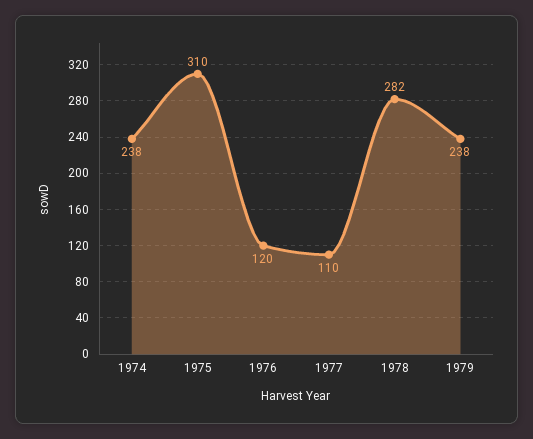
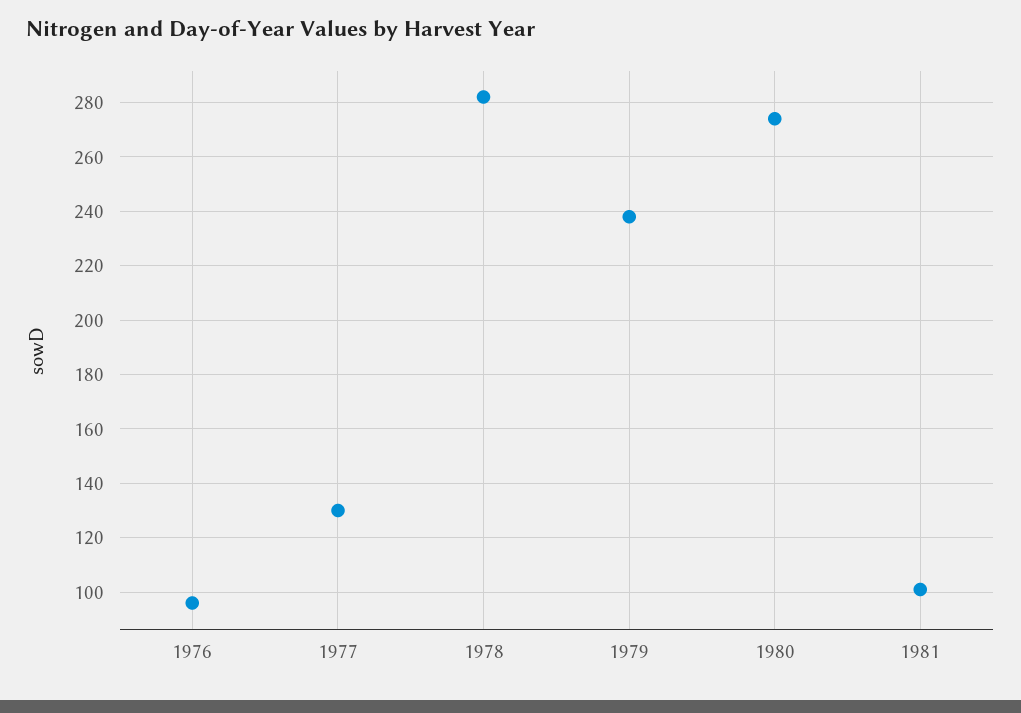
1974: 238 -> none
1975: 310 -> none
1976: 120 -> 95
1977: 110 -> 130
1980: none -> 275
1981: none -> 100

